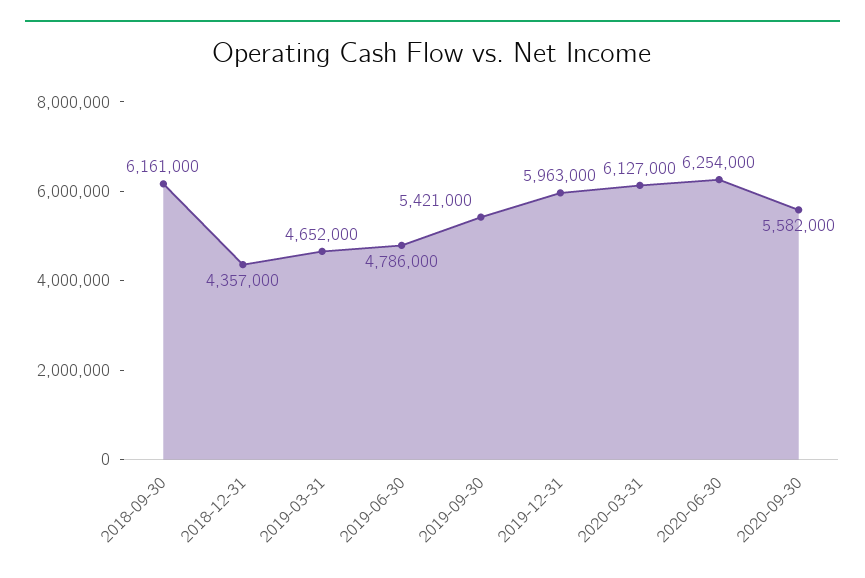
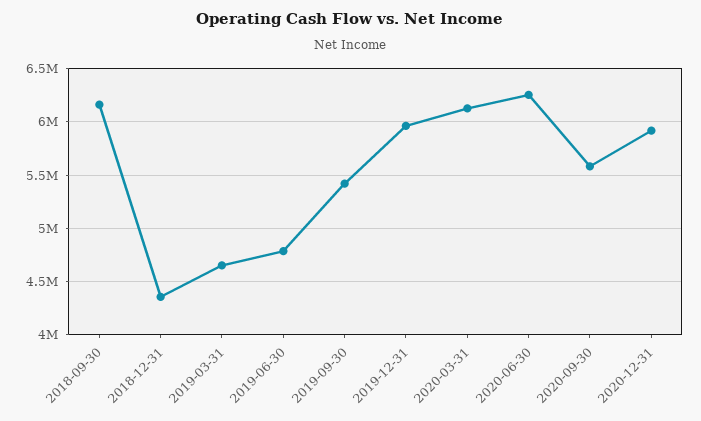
2020-12-31: none -> 5900000

